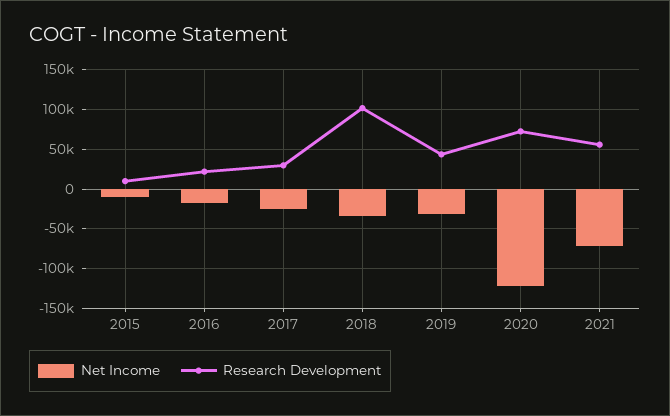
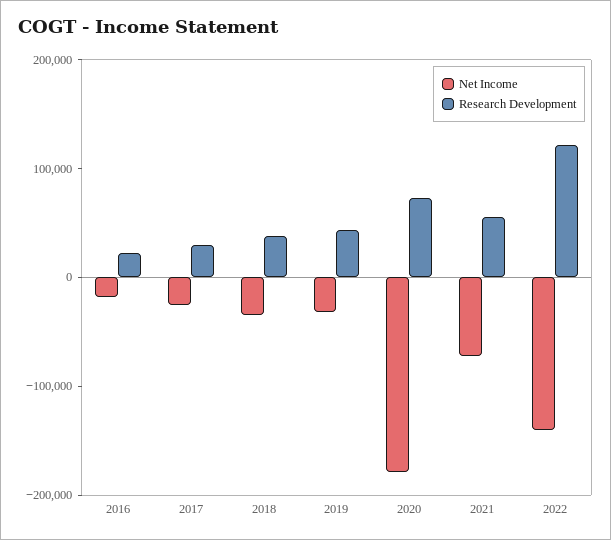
Net Income, 2015: -10000 -> none
Research Development, 2015: 10000 -> none
Research Development, 2018: 100000 -> 40000
Net Income, 2020: -120000 -> -180000
Net Income, 2022: none -> -140000
Research Development, 2022: none -> 120000

